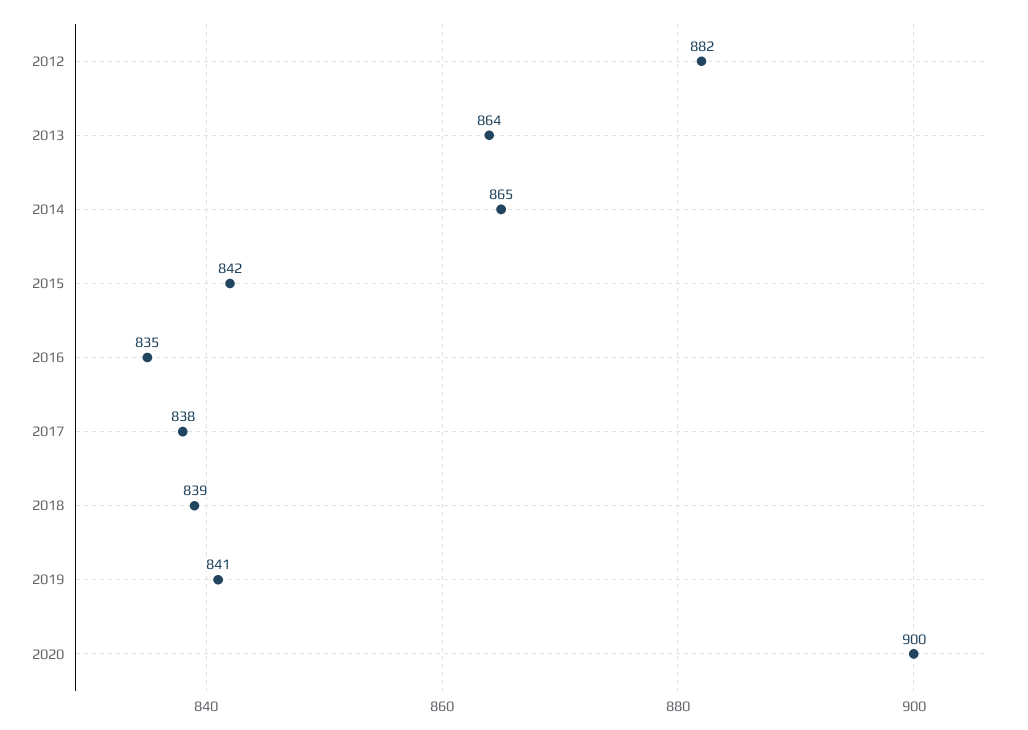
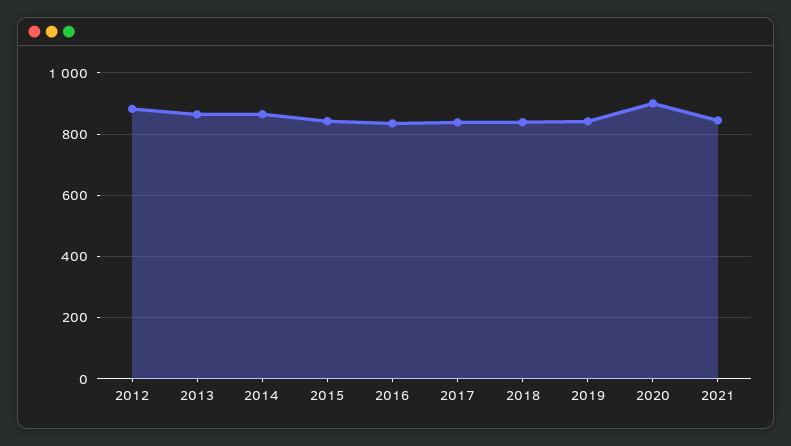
2021: none -> 840

